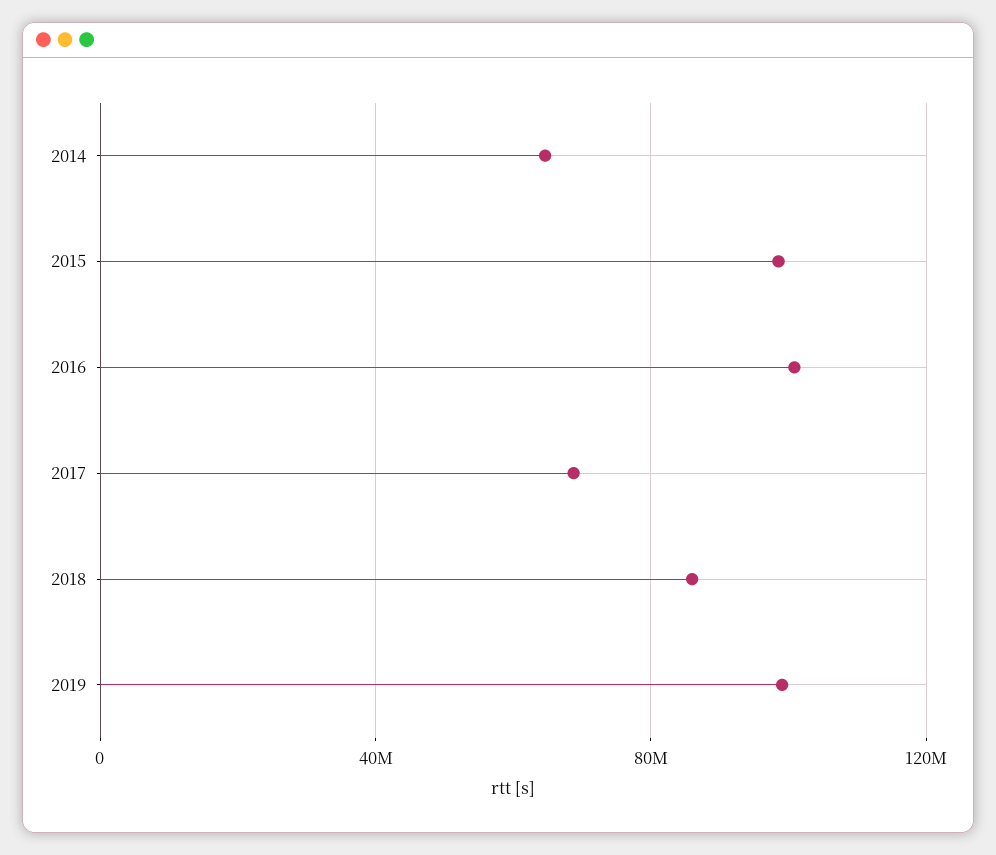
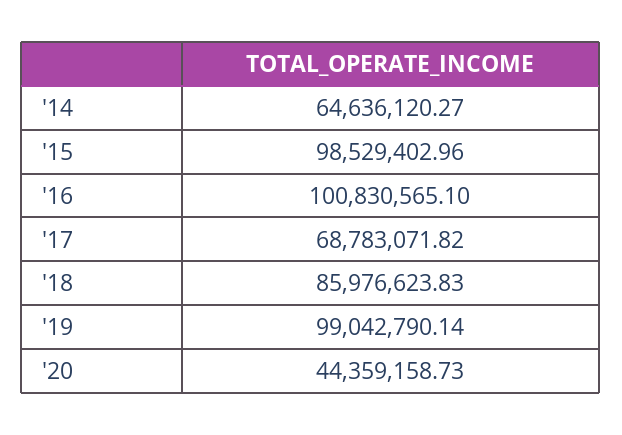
'20: none -> 44359158.73

